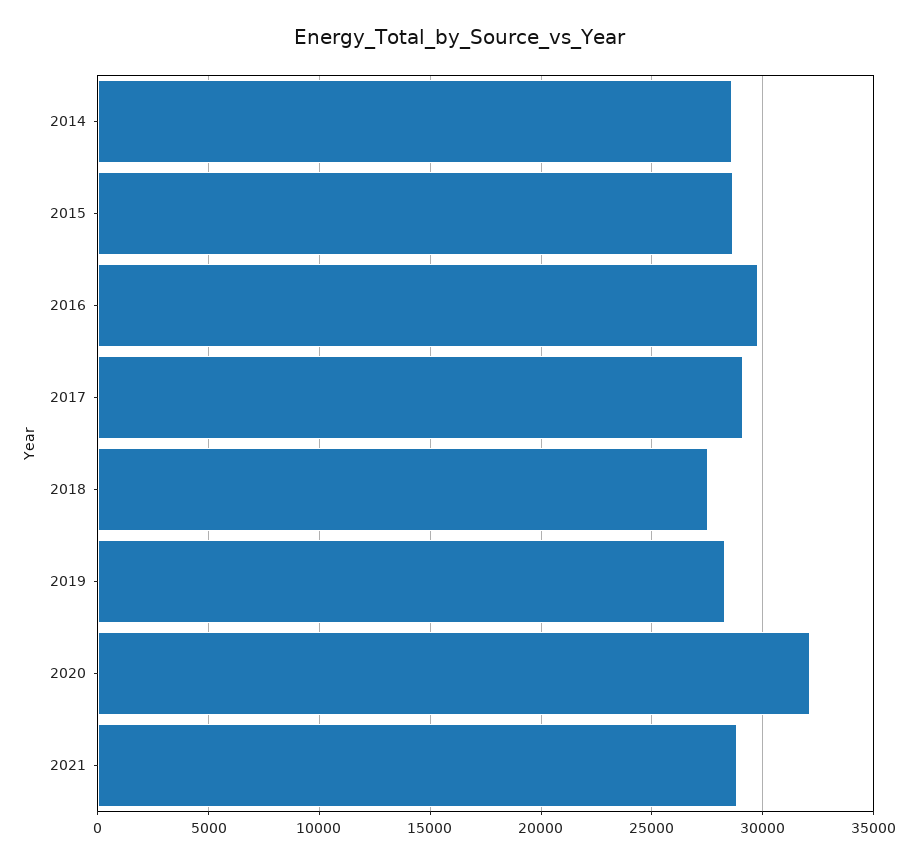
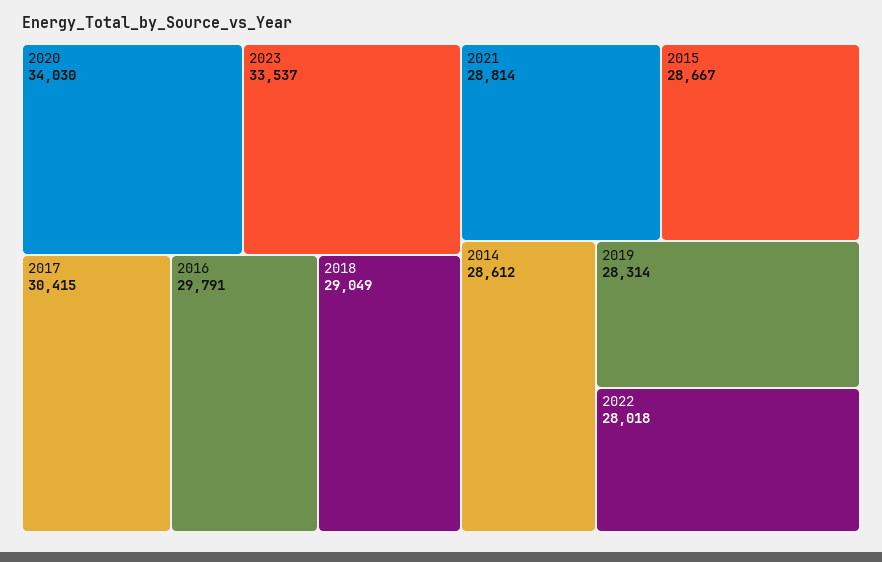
2017: 29000 -> 30415
2018: 27500 -> 29049
2020: 32000 -> 34030
2023: none -> 33537
2022: none -> 28018

